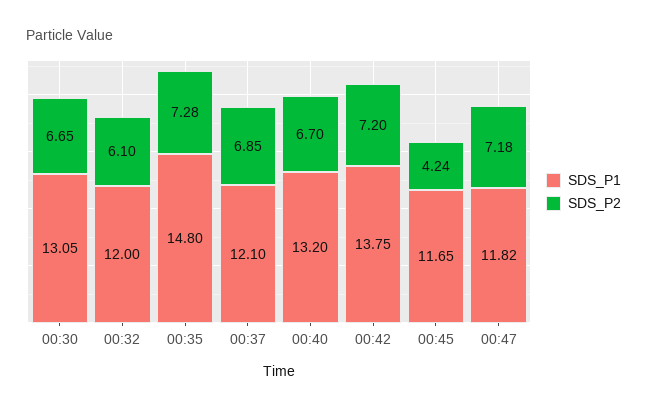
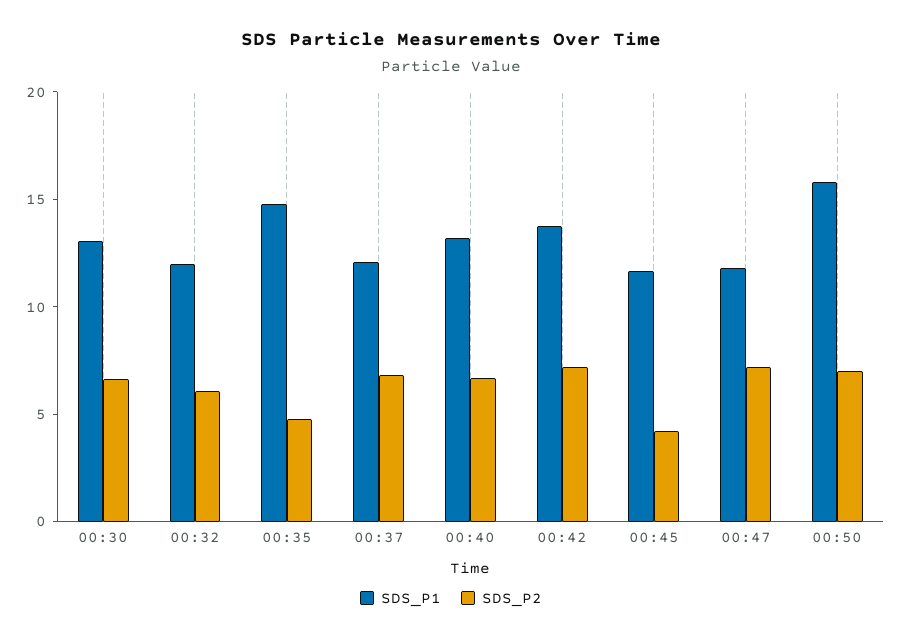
SDS_P2, 00:35: 7.28 -> 5
SDS_P1, 00:50: none -> 16
SDS_P2, 00:50: none -> 7

